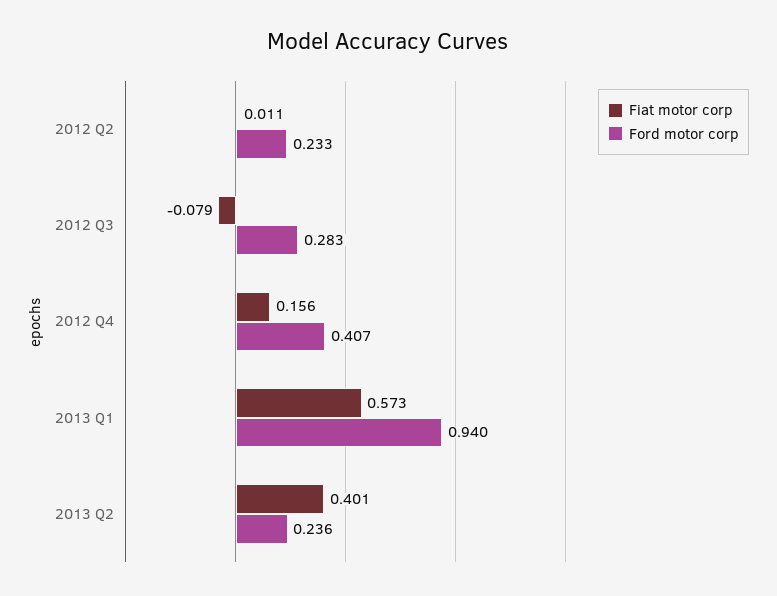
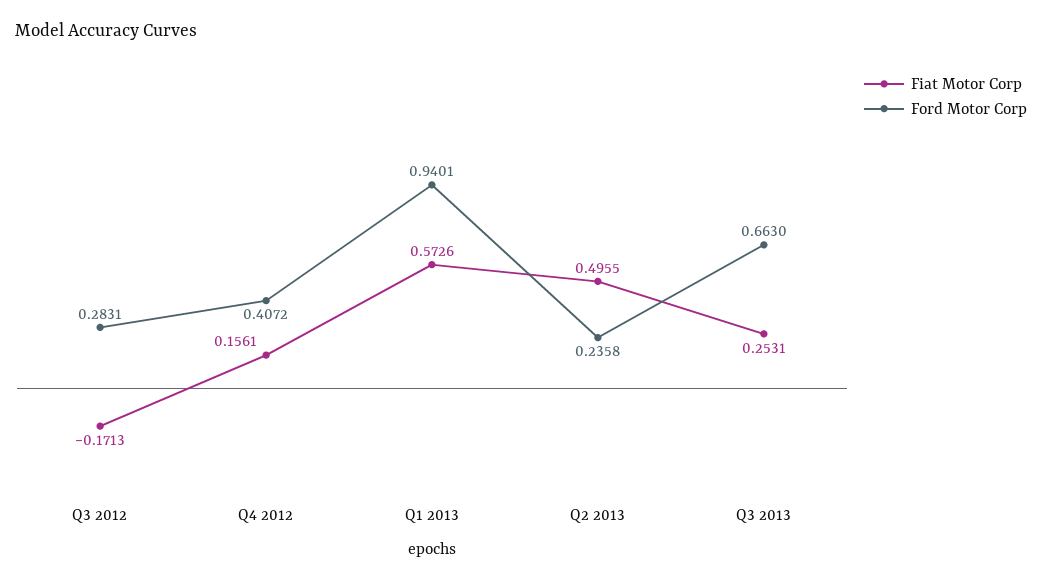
Fiat motor corp, 2012 Q2: 0.011 -> none
Ford motor corp, 2012 Q2: 0.233 -> none
Fiat motor corp, 2012 Q3: -0.079 -> -0.1713
Fiat motor corp, 2013 Q2: 0.401 -> 0.4955
Fiat motor corp, Q3 2013: none -> 0.2531
Ford motor corp, Q3 2013: none -> 0.663

